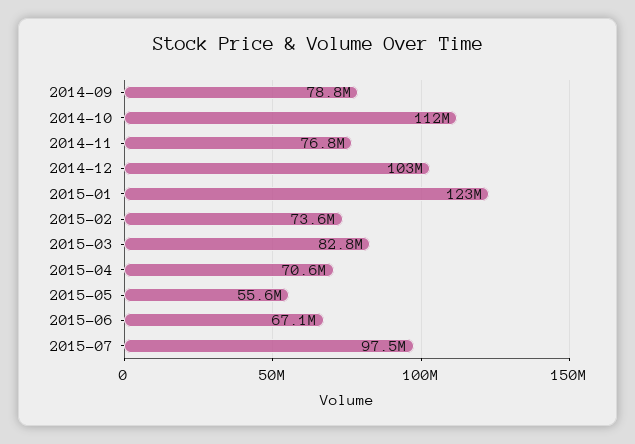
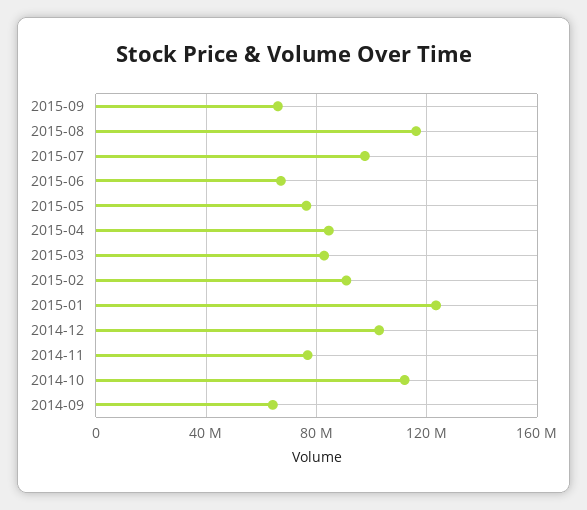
2014-09: 78800000 -> 65000000
2015-02: 73600000 -> 90000000
2015-04: 70600000 -> 85000000
2015-05: 55600000 -> 75000000
2015-09: none -> 65000000
2015-08: none -> 115000000

